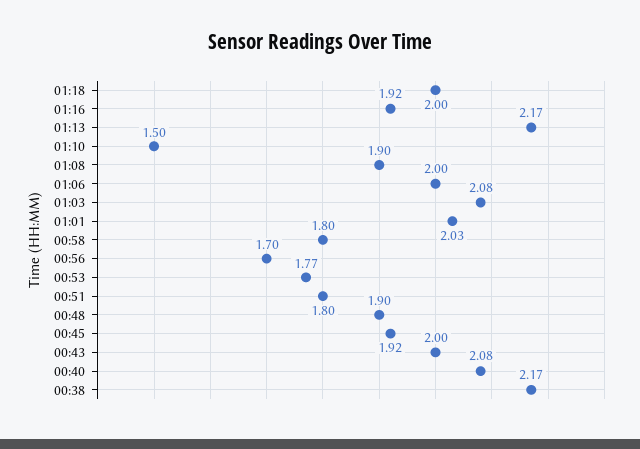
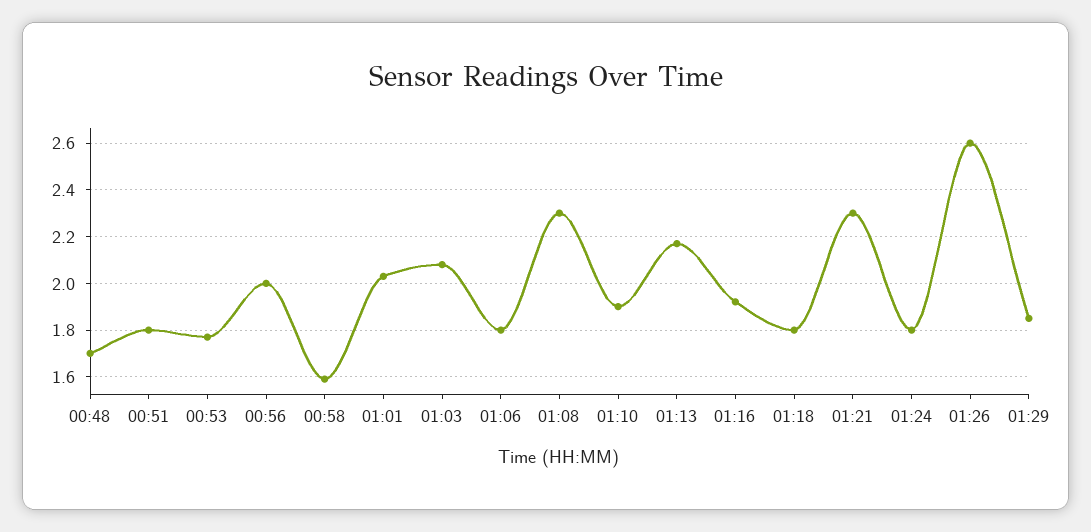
01:18: 2 -> 1.8
01:10: 1.5 -> 1.9
01:08: 1.9 -> 2.3
01:06: 2 -> 1.8
00:58: 1.8 -> 1.6
00:56: 1.7 -> 2
00:48: 1.9 -> 1.7
00:45: 1.92 -> none
00:43: 2 -> none
00:40: 2.08 -> none
00:38: 2.17 -> none
01:21: none -> 2.3
01:24: none -> 1.8
01:26: none -> 2.6
01:29: none -> 1.85

